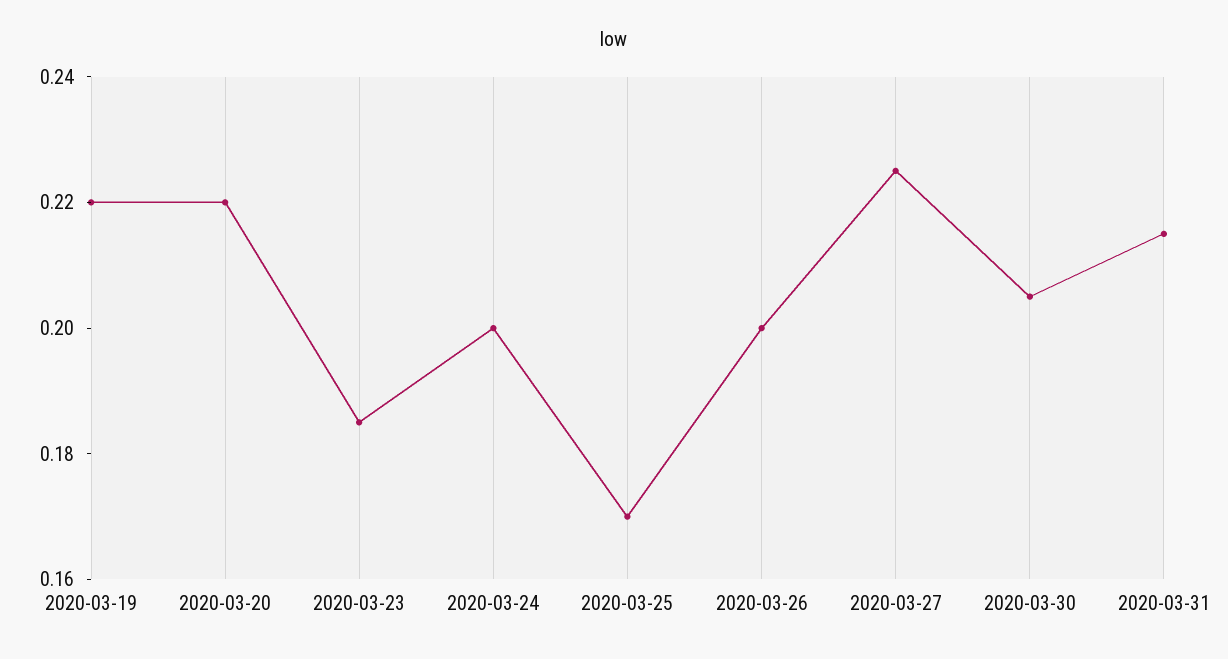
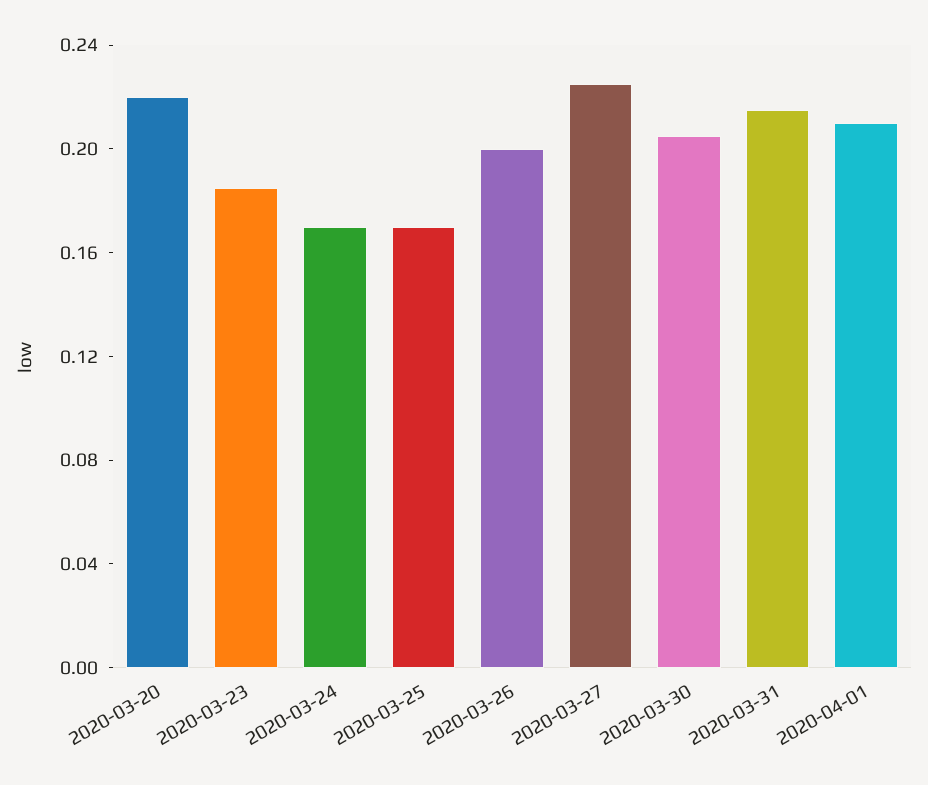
2020-03-19: 0.22 -> none
2020-03-24: 0.2 -> 0.17
2020-04-01: none -> 0.21

